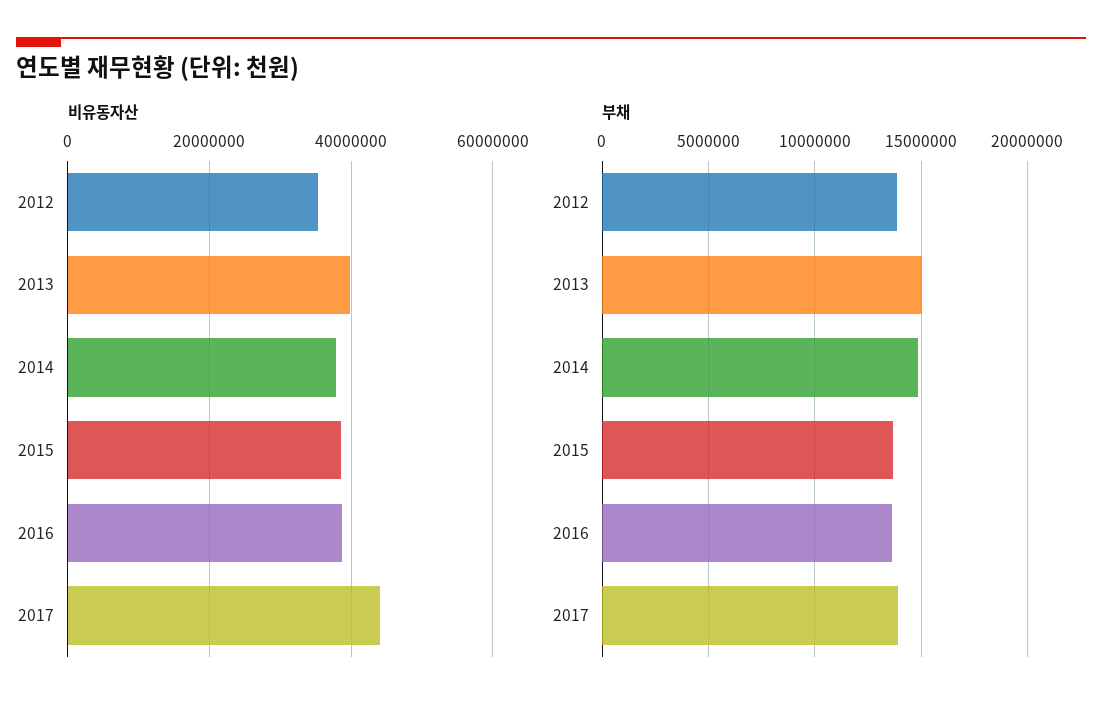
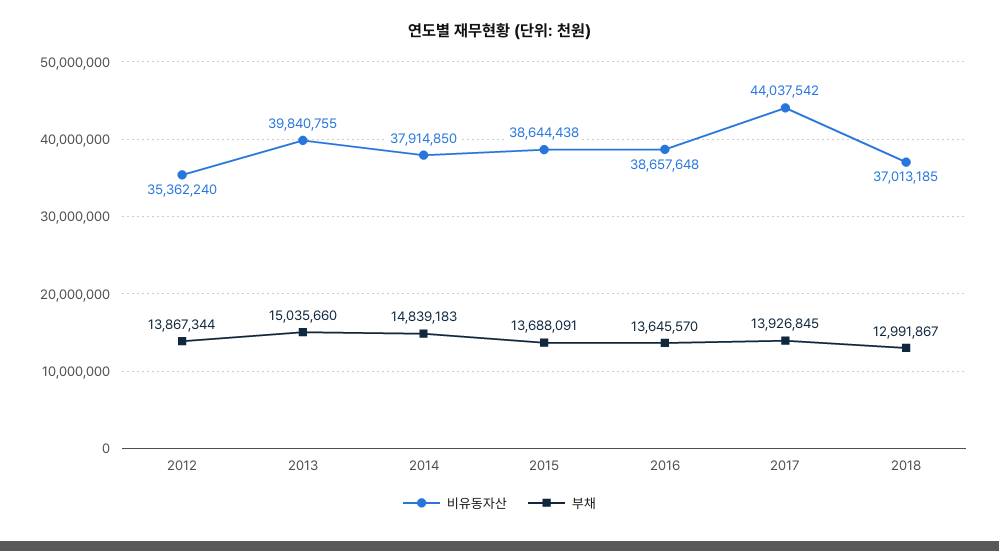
비유동자산, 2018: none -> 37013185
부채, 2018: none -> 12991867

